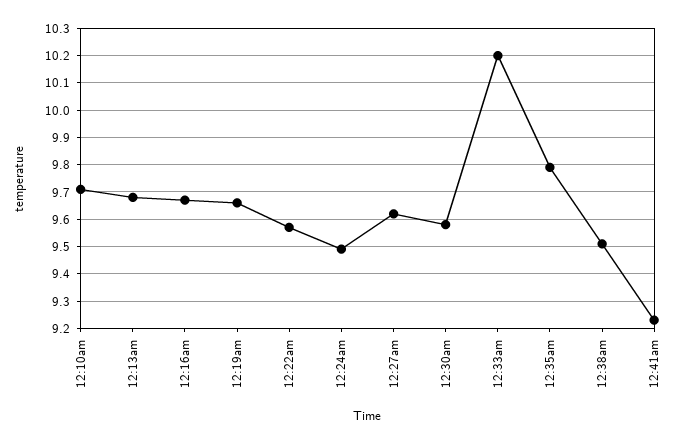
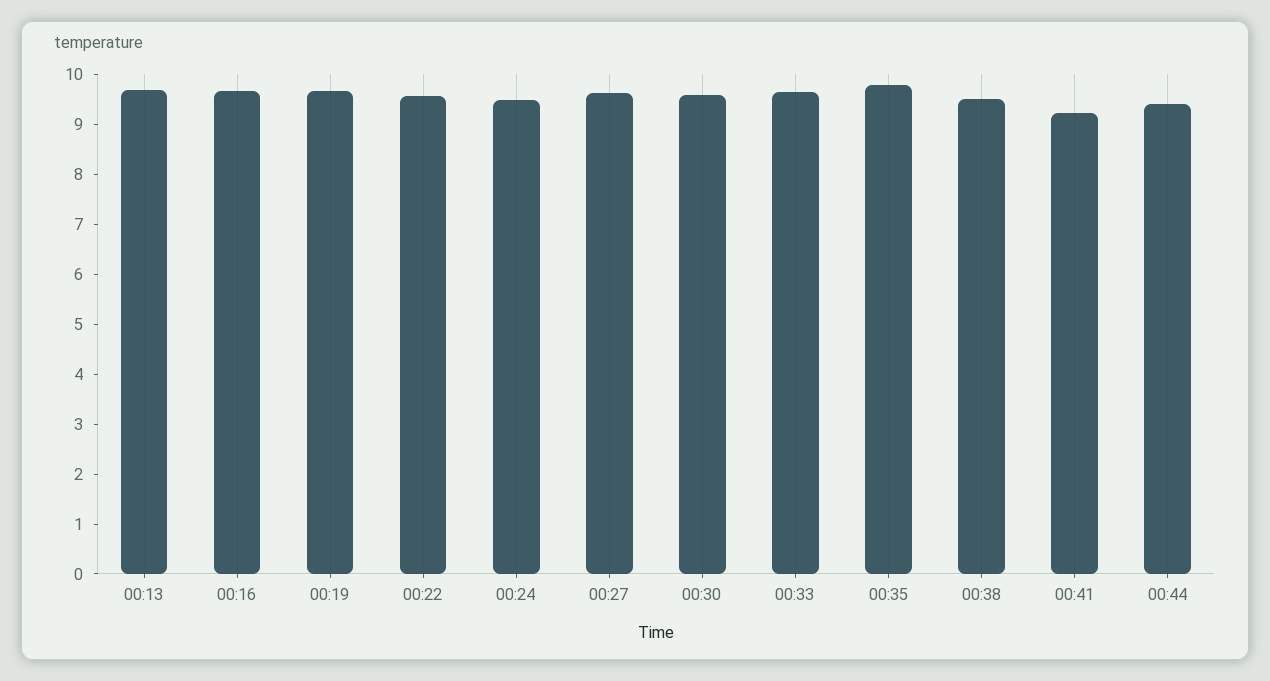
12:10am: 9.7 -> none
12:33am: 10.2 -> 9.6
00:44: none -> 9.4

